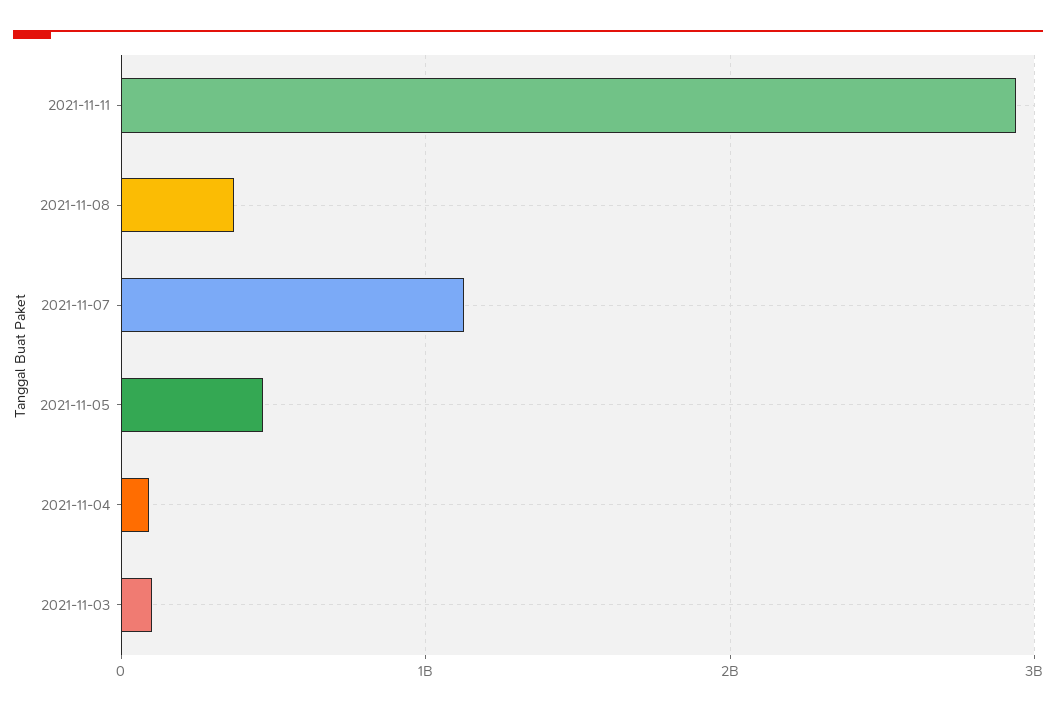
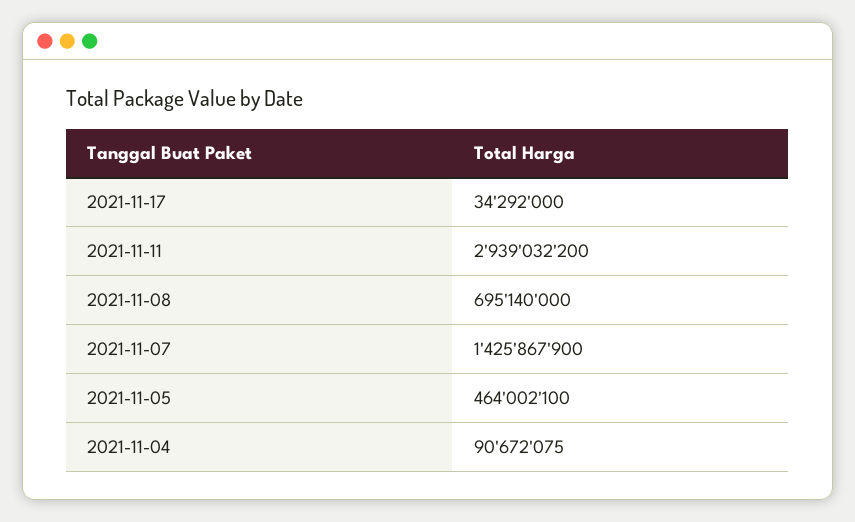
2021-11-08: 400000000 -> 695140000
2021-11-07: 1100000000 -> 1425867900
2021-11-03: 100000000 -> none
2021-11-17: none -> 34292000

